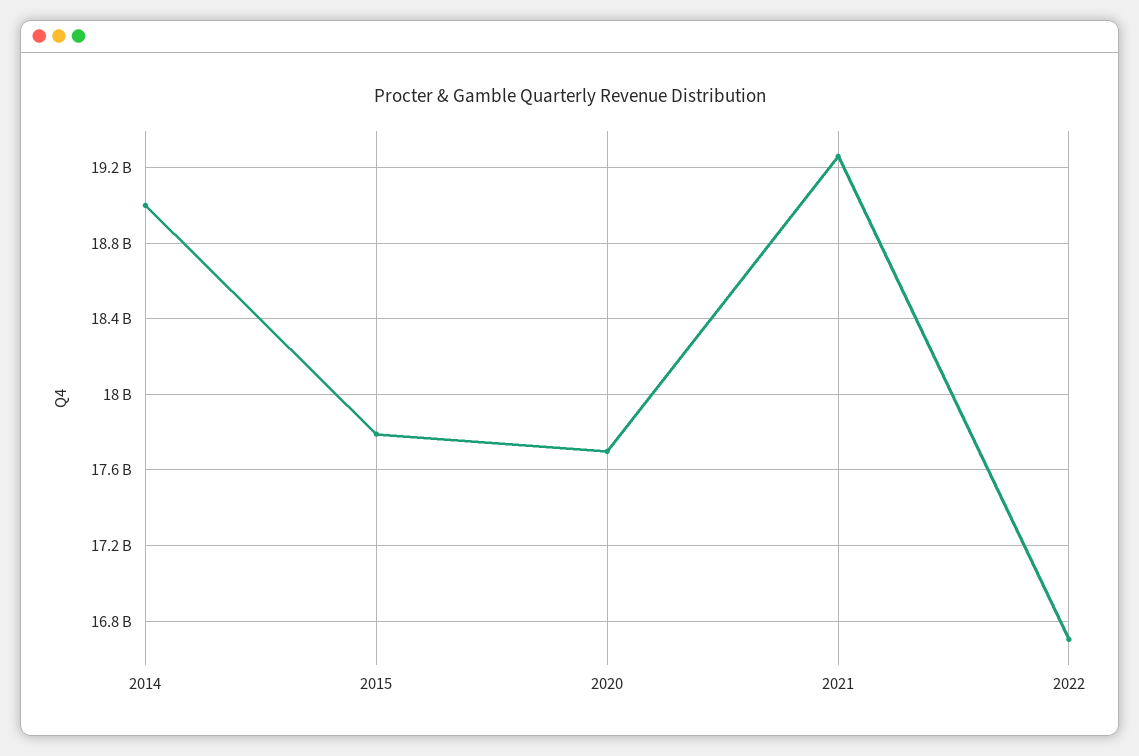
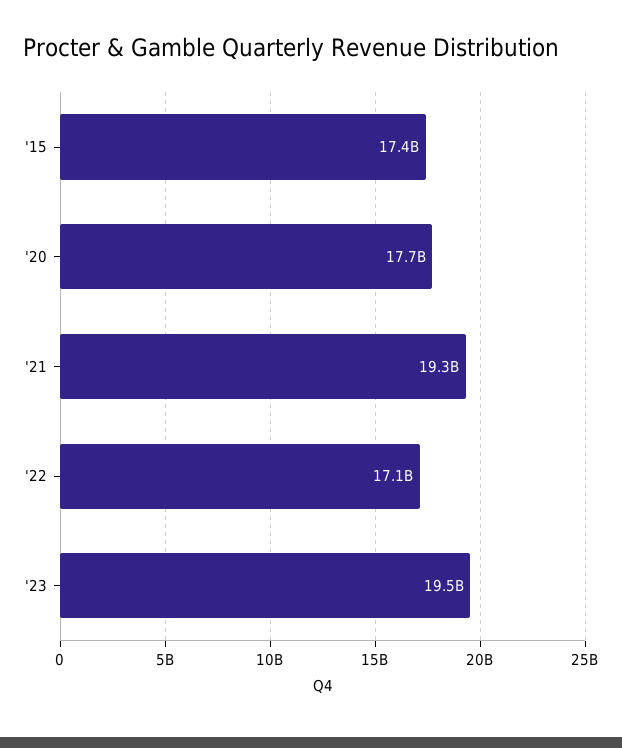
2014: 19000000000 -> none
2015: 17800000000 -> 17400000000
2022: 16700000000 -> 17100000000
'23: none -> 19500000000

